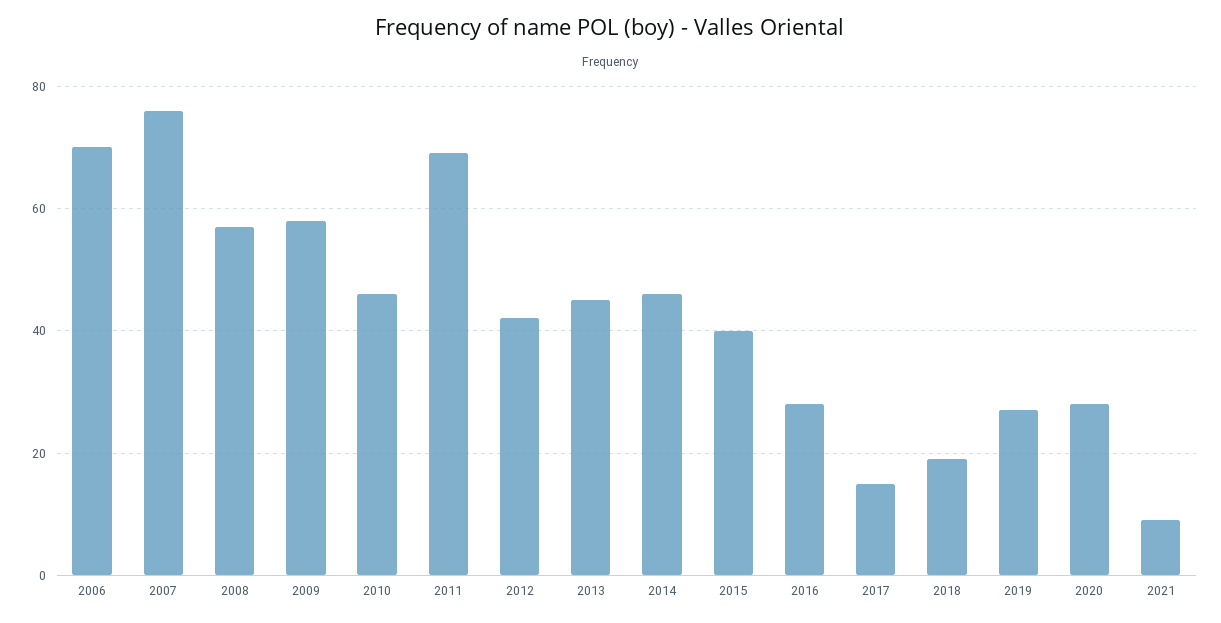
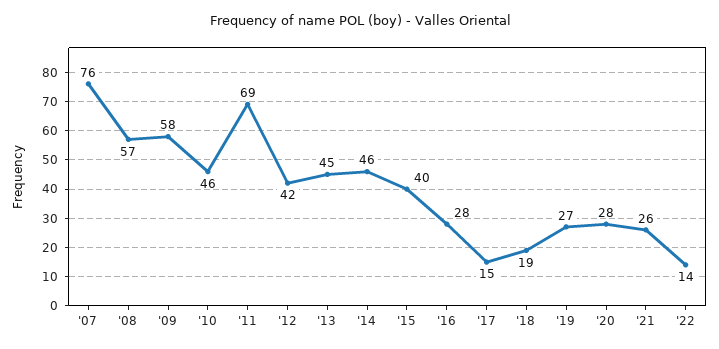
2006: 70 -> none
2021: 10 -> 26
'22: none -> 14

